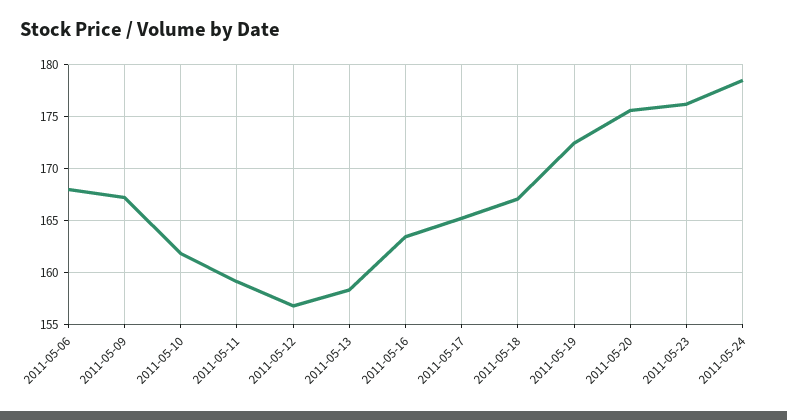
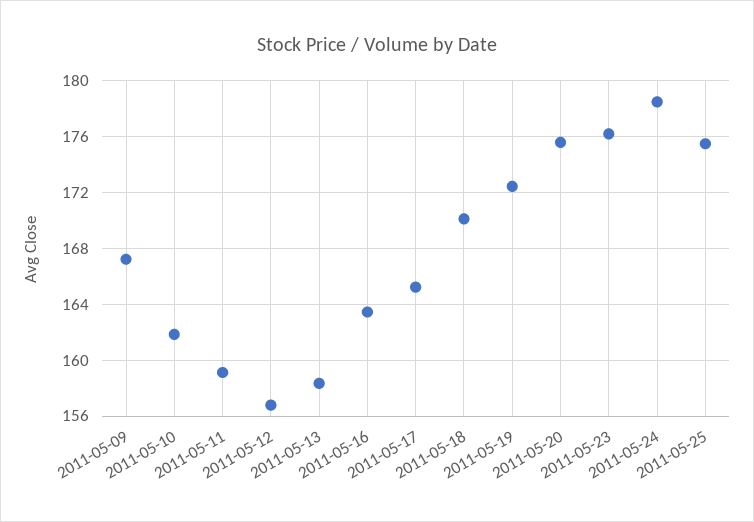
2011-05-06: 168 -> none
2011-05-18: 167 -> 170
2011-05-25: none -> 175.5

